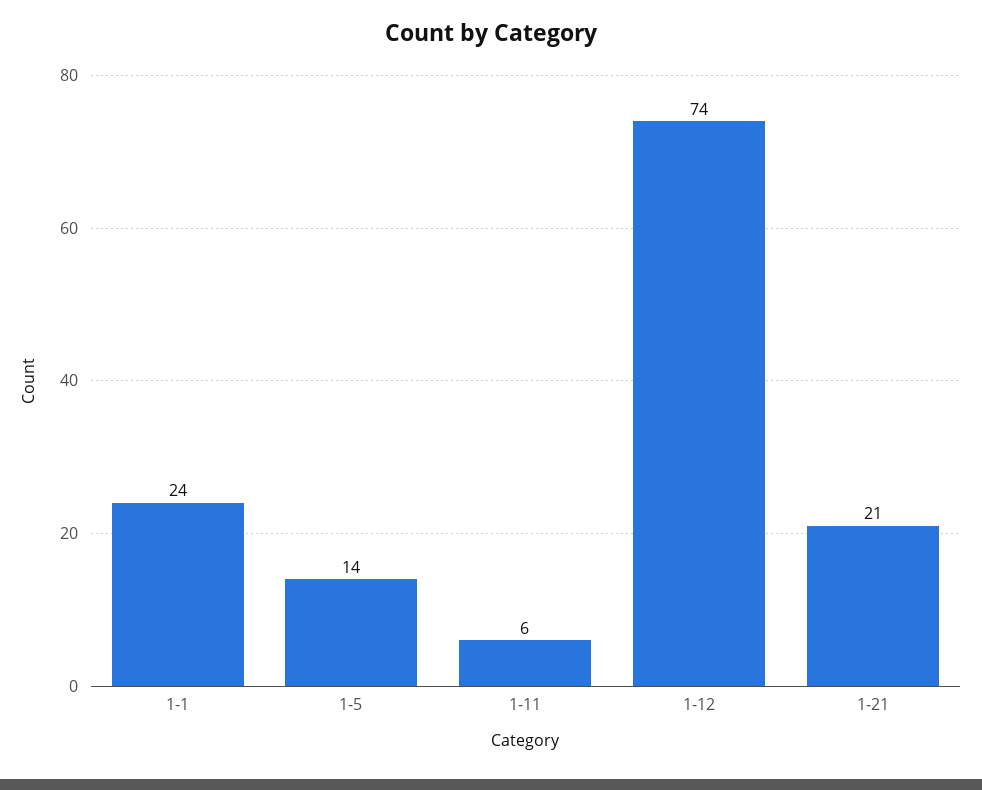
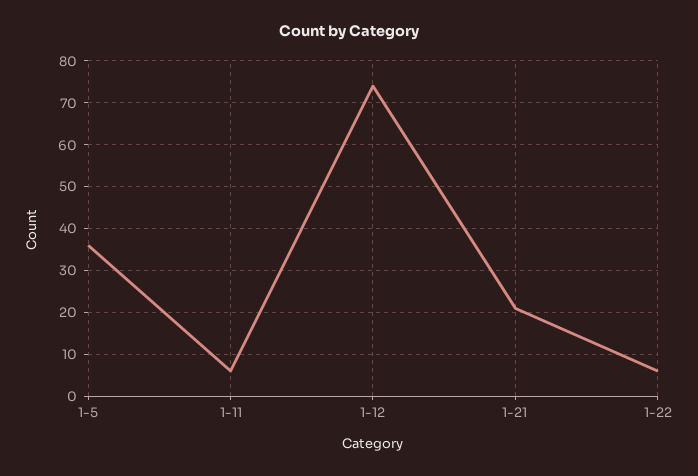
1-1: 24 -> none
1-5: 14 -> 35
1-22: none -> 5

